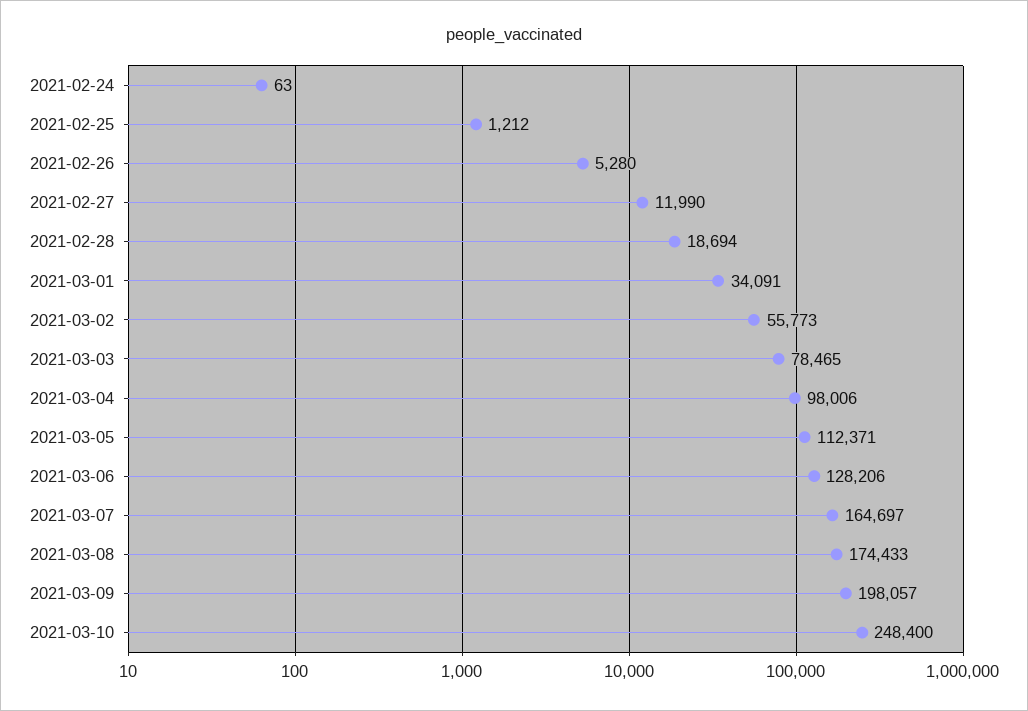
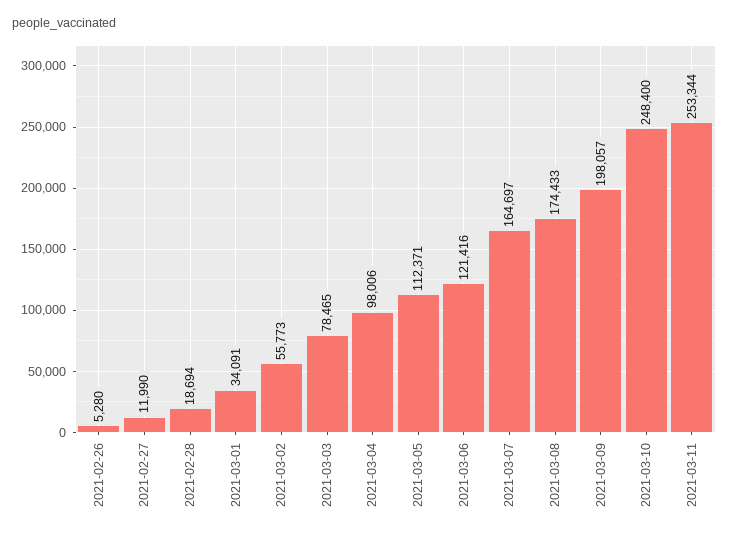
2021-02-24: 63 -> none
2021-02-25: 1212 -> none
2021-03-06: 128206 -> 121416
2021-03-11: none -> 253344

